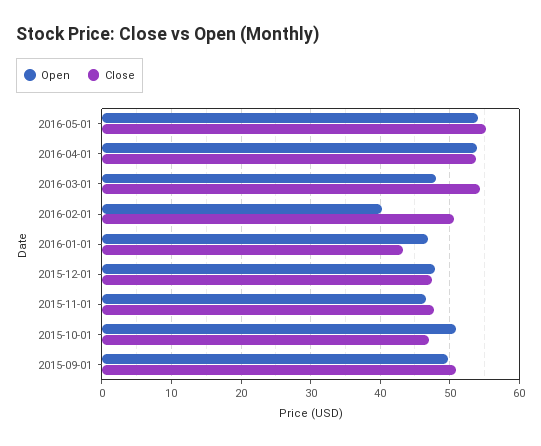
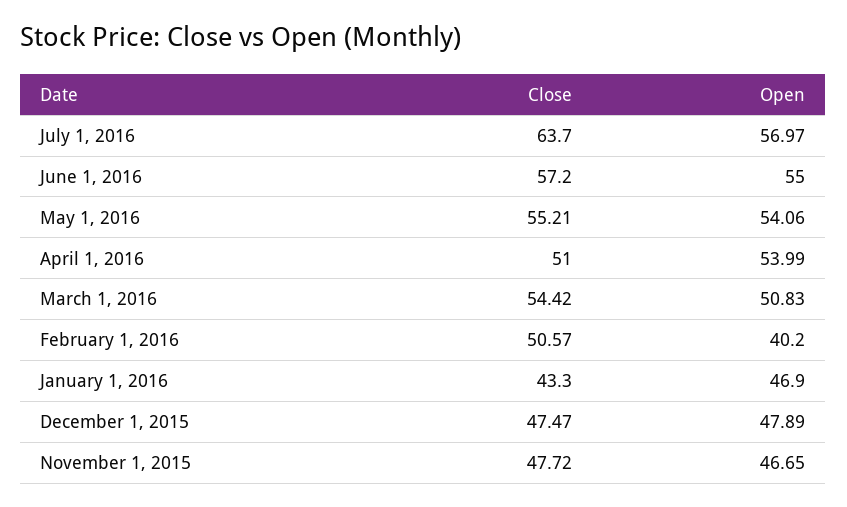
Close, 2016-04-01: 54 -> 51
Open, 2016-03-01: 48 -> 50.83
Open, 2015-10-01: 51 -> none
Close, 2015-10-01: 47 -> none
Open, 2015-09-01: 50 -> none
Close, 2015-09-01: 51 -> none
Close, July 1, 2016: none -> 63.7
Open, July 1, 2016: none -> 56.97
Close, June 1, 2016: none -> 57.2
Open, June 1, 2016: none -> 55

